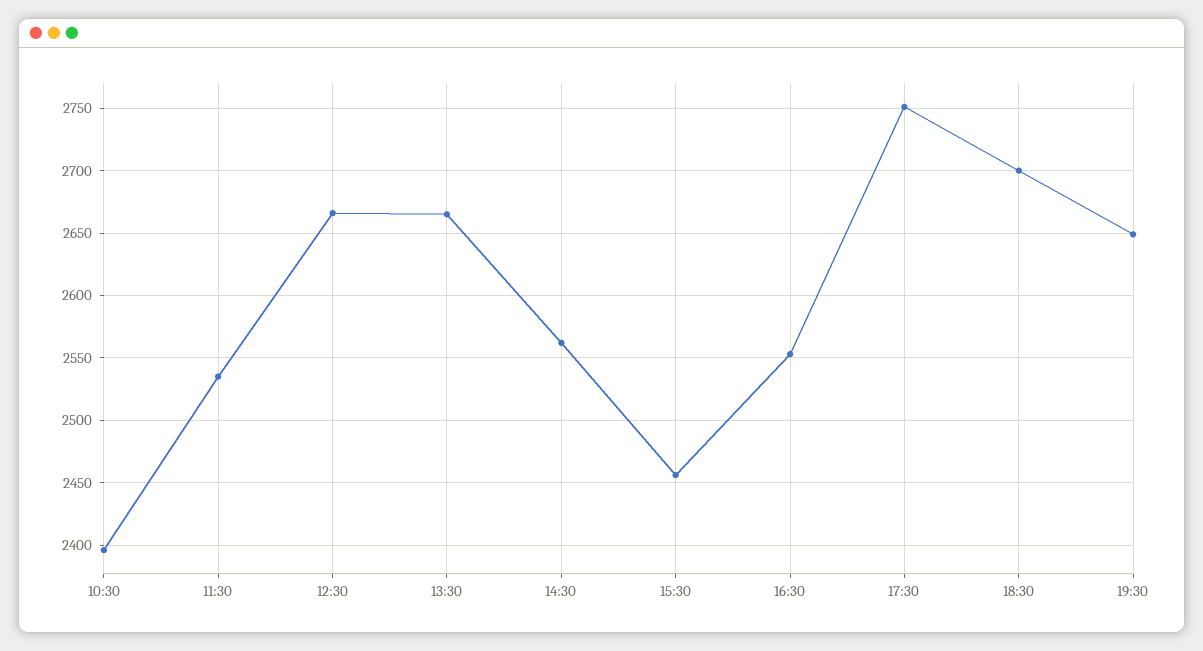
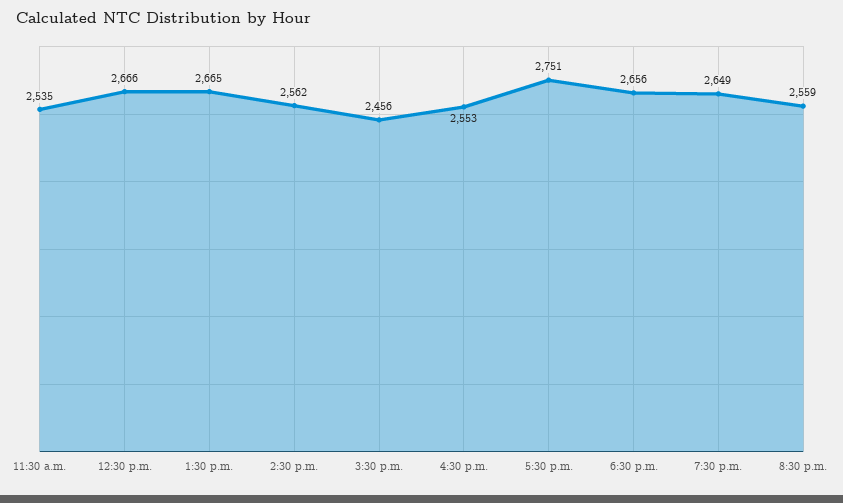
10:30: 2395 -> none
18:30: 2700 -> 2656
8:30 p.m.: none -> 2559

